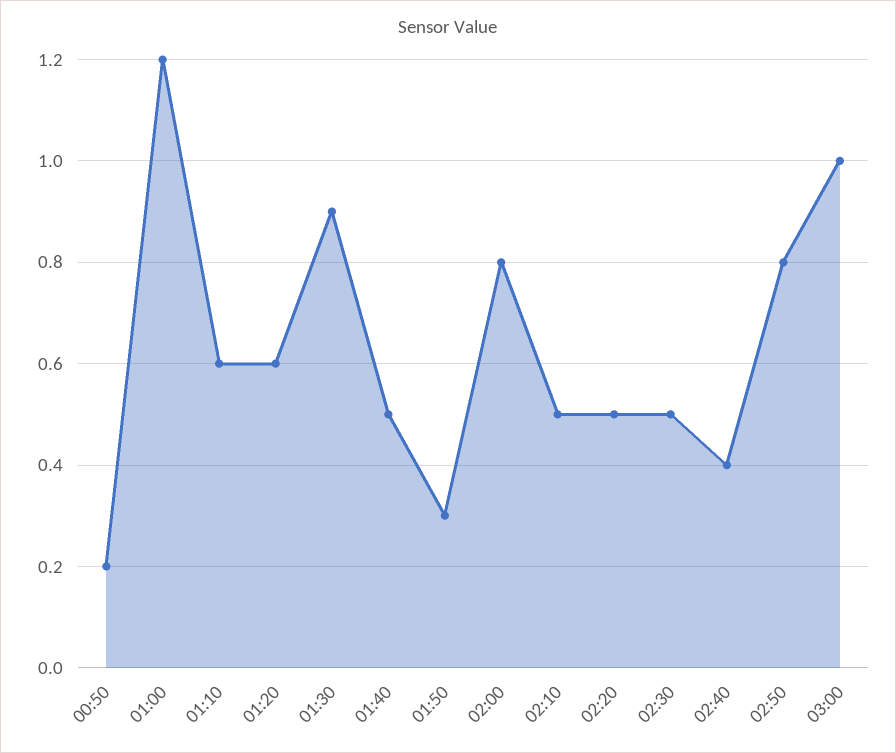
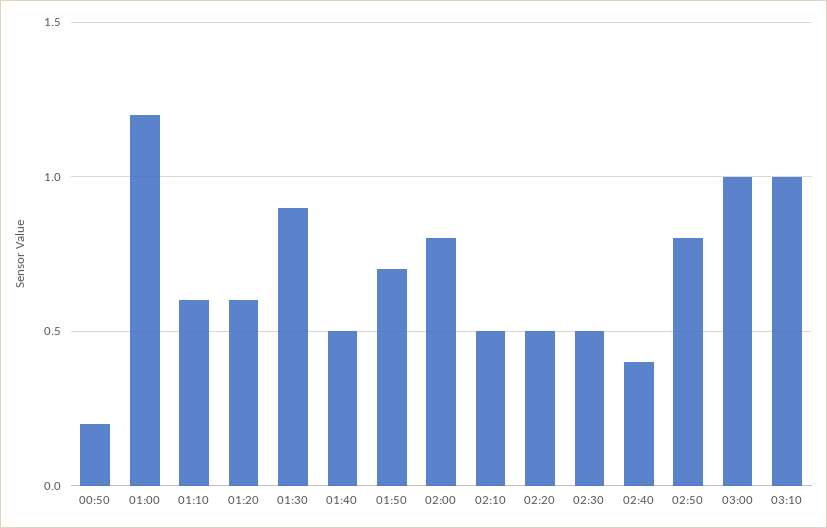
01:50: 0.3 -> 0.7
03:10: none -> 1

